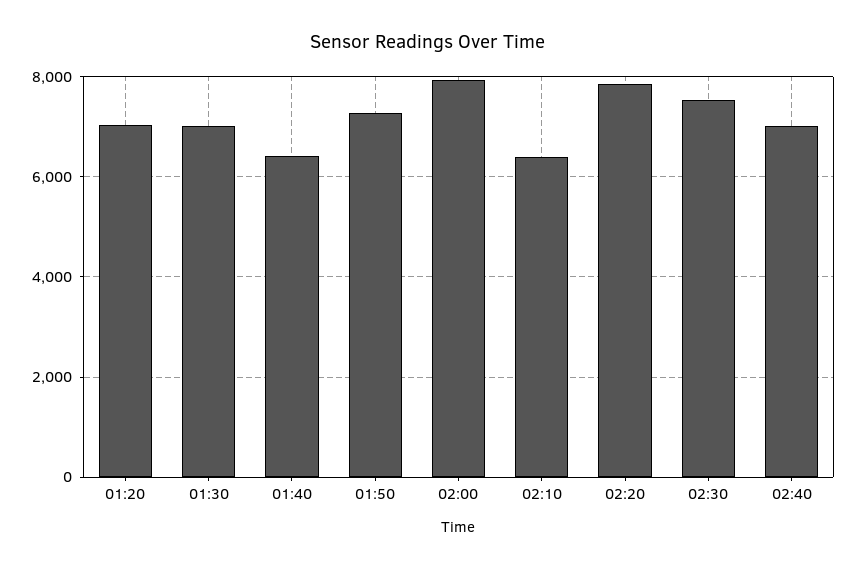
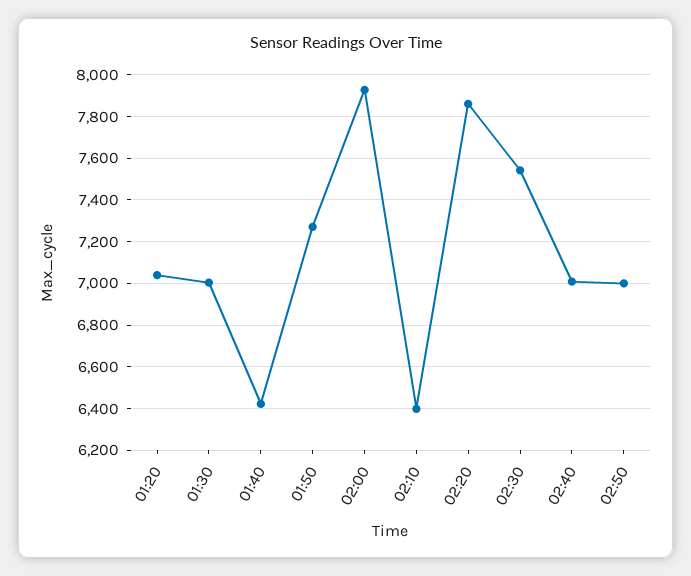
02:50: none -> 7000

